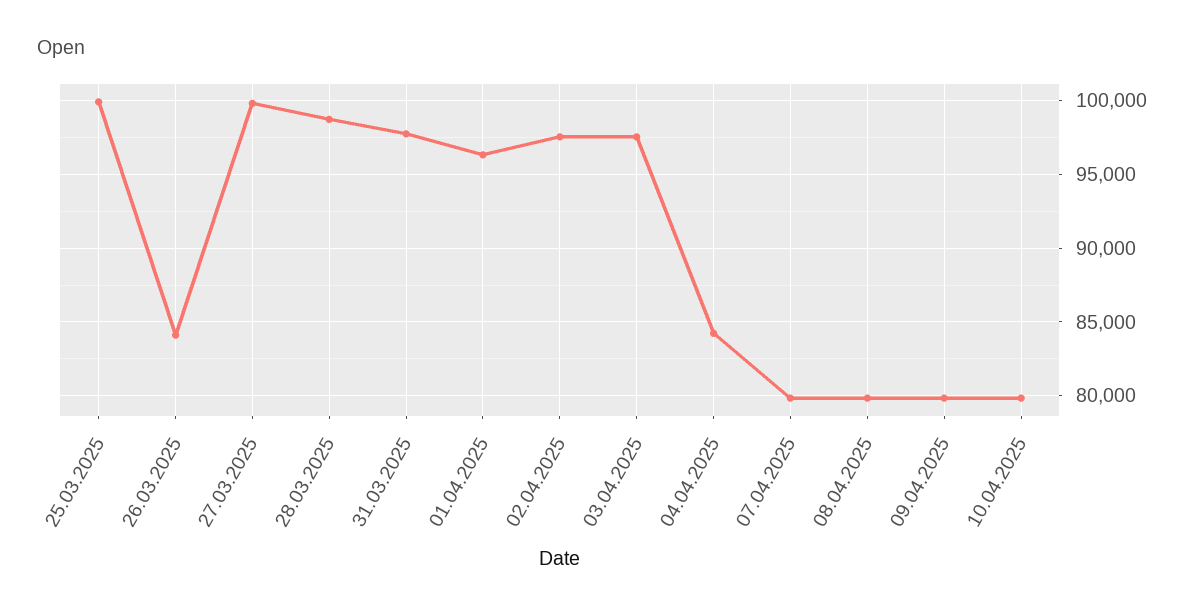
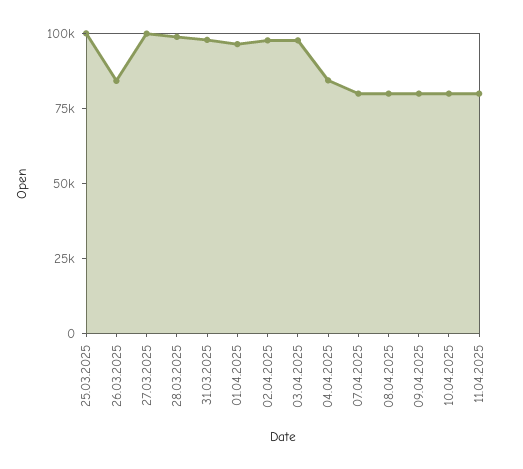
11.04.2025: none -> 80000

